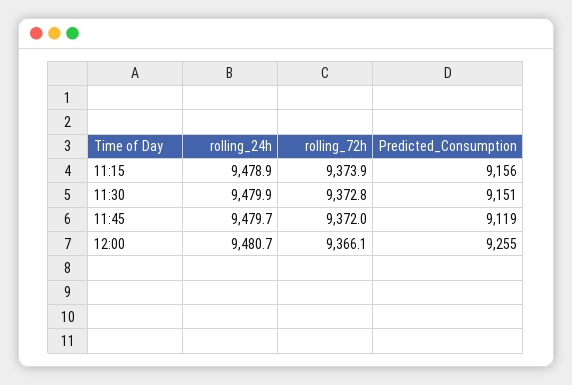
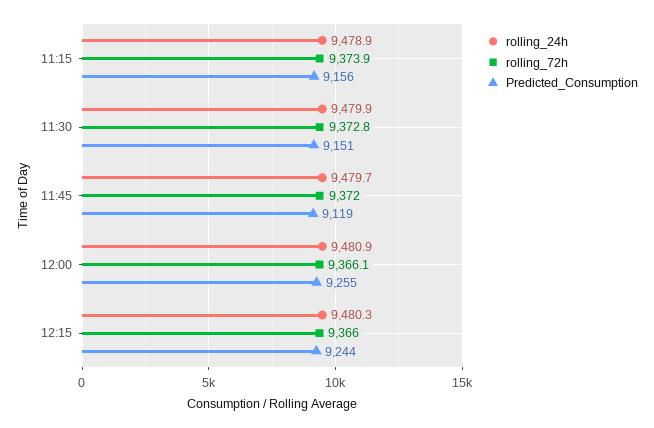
rolling_24h, 12:00: 9480.7 -> 9480.9
rolling_24h, 12:15: none -> 9480.3
rolling_72h, 12:15: none -> 9366
Predicted_Consumption, 12:15: none -> 9244

